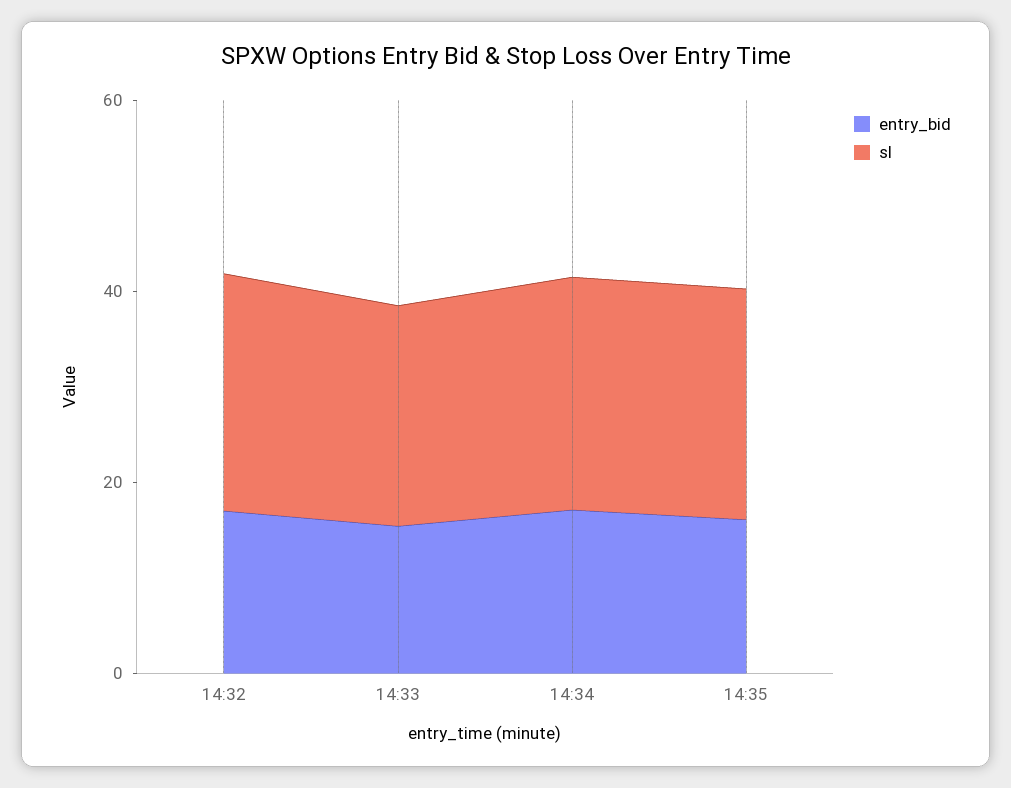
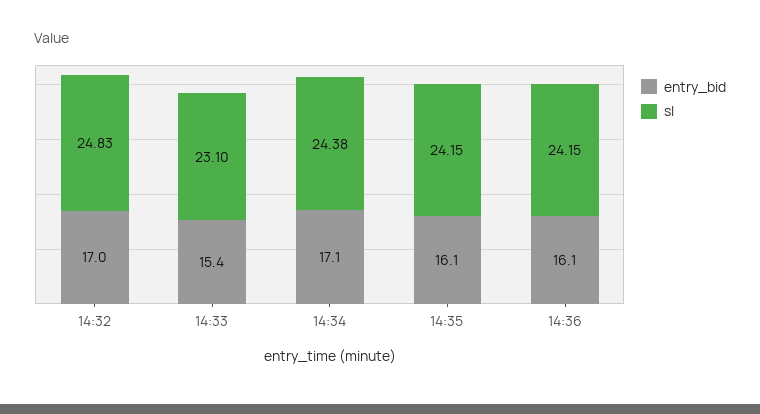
entry_bid, 14:36: none -> 16.1
sl, 14:36: none -> 24.15

